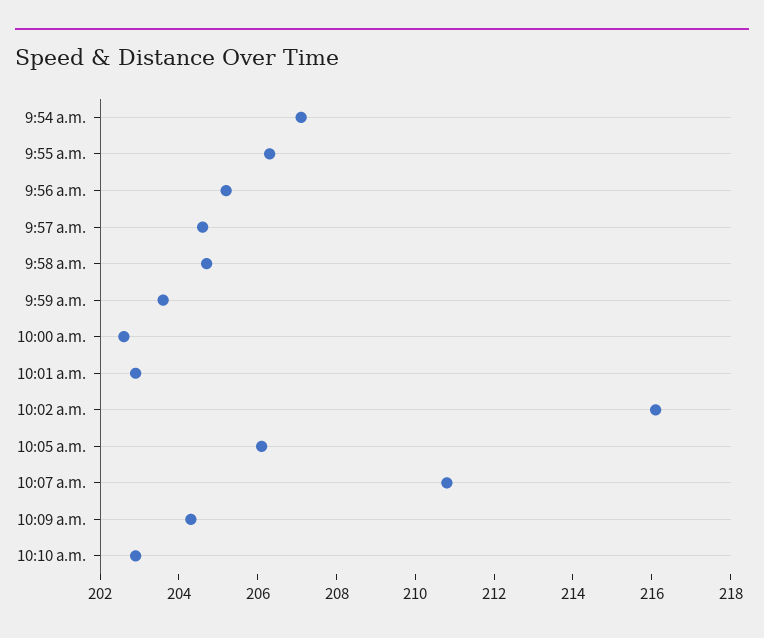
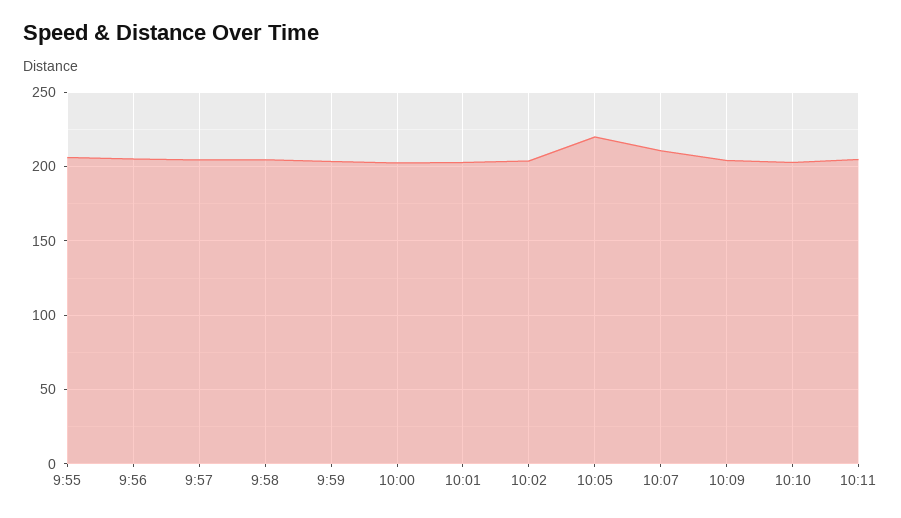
9:54 a.m.: 207 -> none
10:02 a.m.: 216 -> 205
10:05 a.m.: 206 -> 220
10:11: none -> 205

